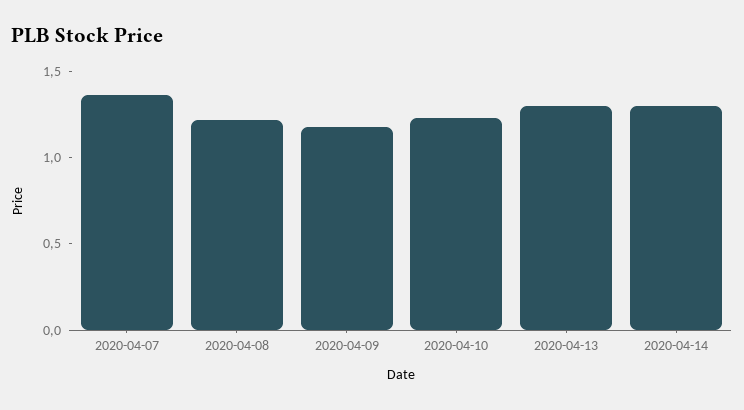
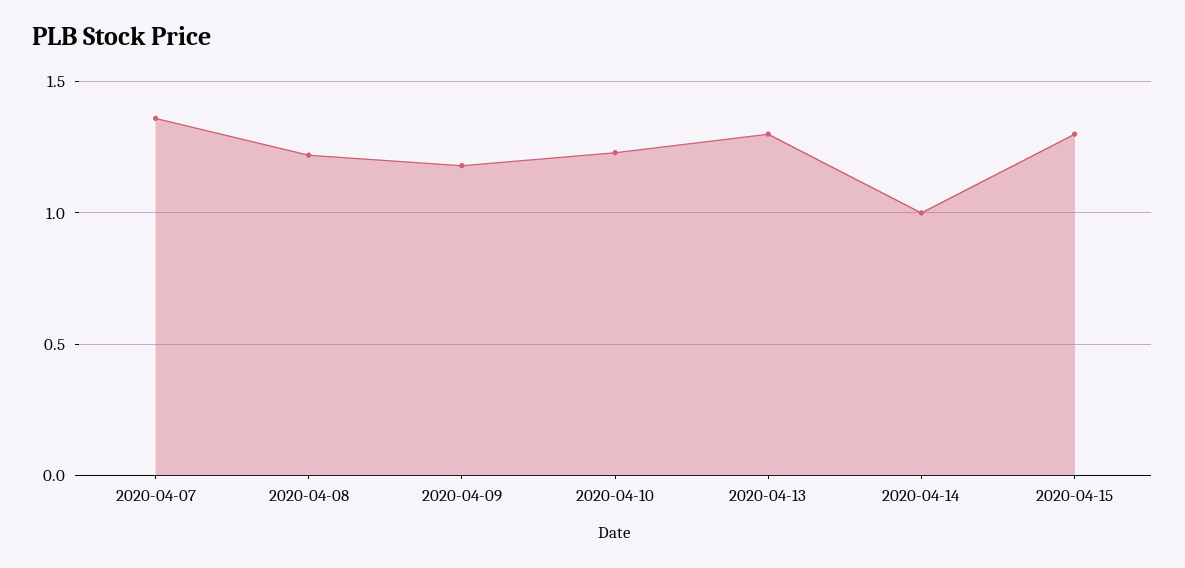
2020-04-14: 1.3 -> 1
2020-04-15: none -> 1.3

